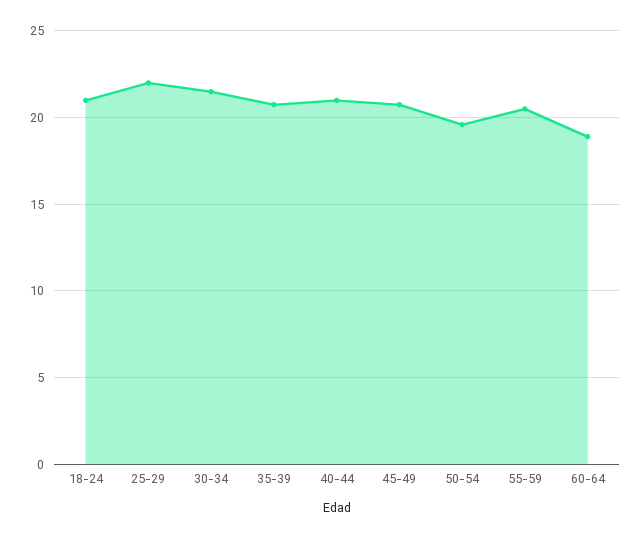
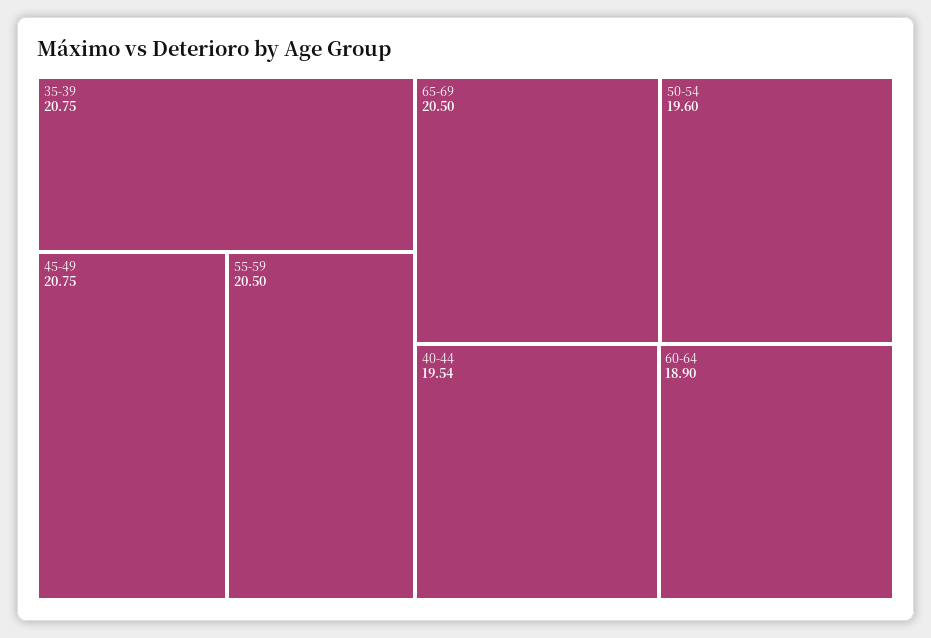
18-24: 21 -> none
25-29: 22 -> none
30-34: 21.5 -> none
40-44: 21 -> 19.54
65-69: none -> 20.5

